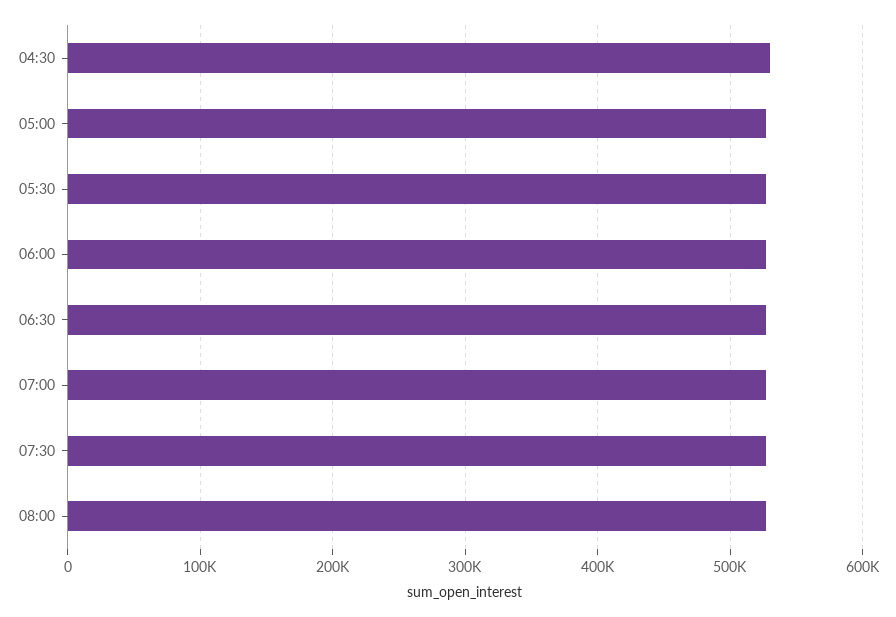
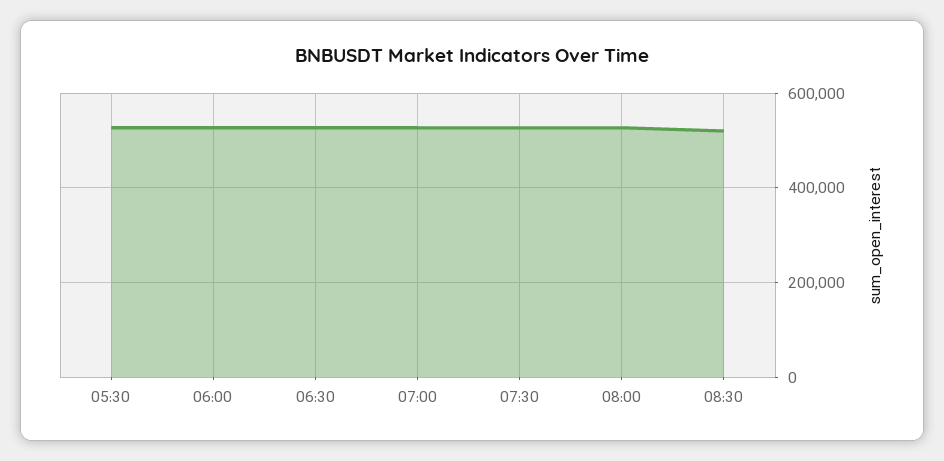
04:30: 530000 -> none
05:00: 530000 -> none
08:30: none -> 520000

